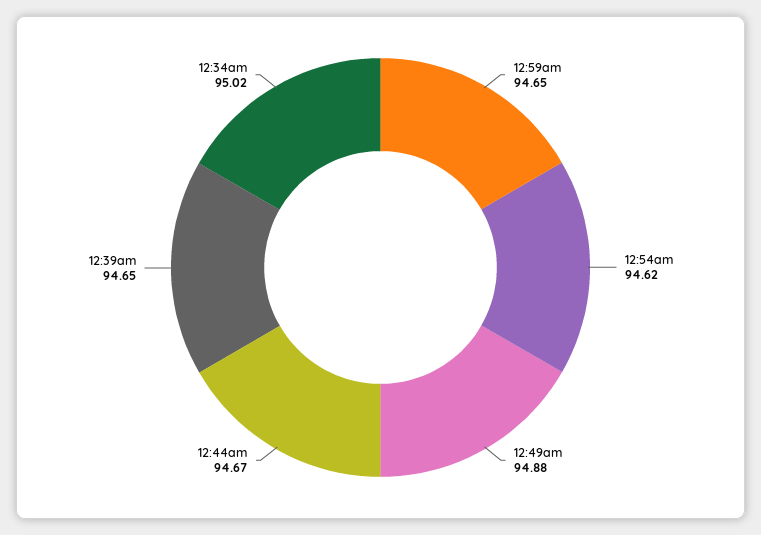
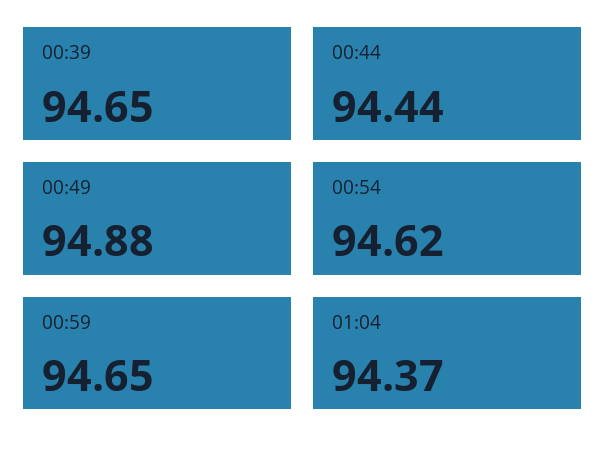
12:44am: 94.67 -> 94.44
12:34am: 95.02 -> none
01:04: none -> 94.37

